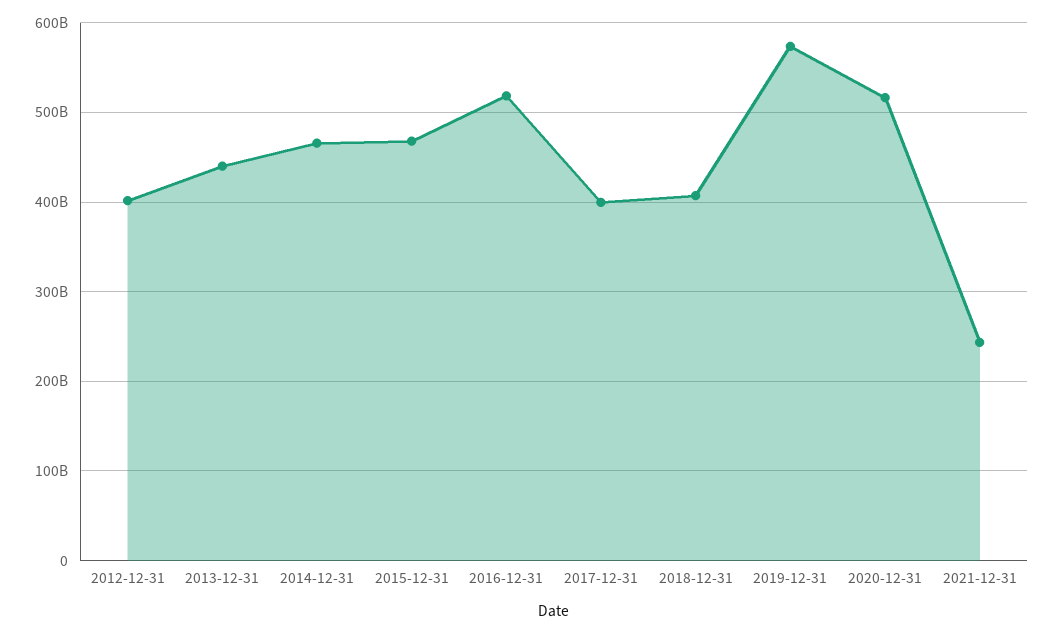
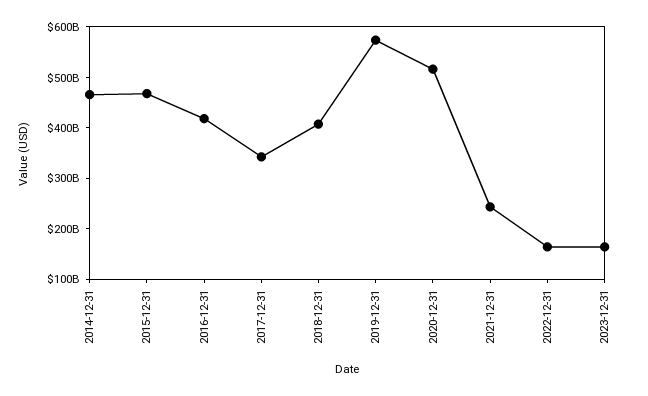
2012-12-31: 400000000000 -> none
2013-12-31: 440000000000 -> none
2016-12-31: 520000000000 -> 420000000000
2017-12-31: 400000000000 -> 340000000000
2022-12-31: none -> 160000000000
2023-12-31: none -> 160000000000

